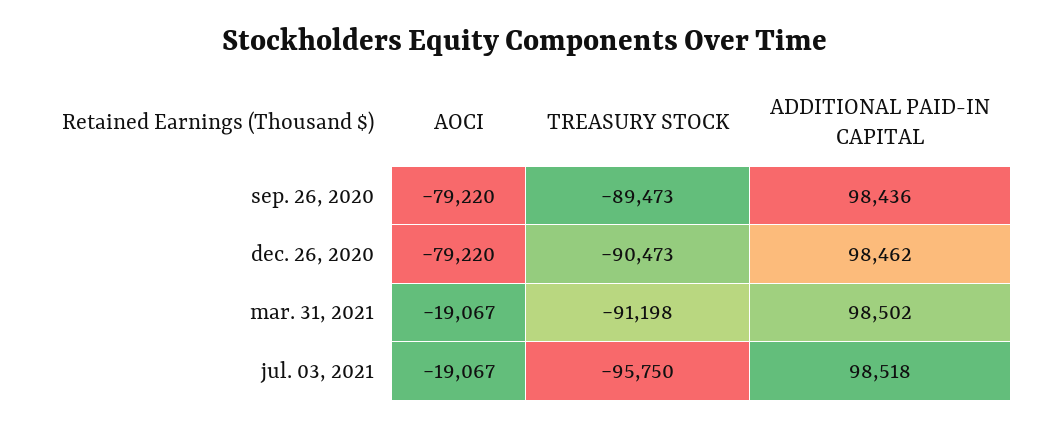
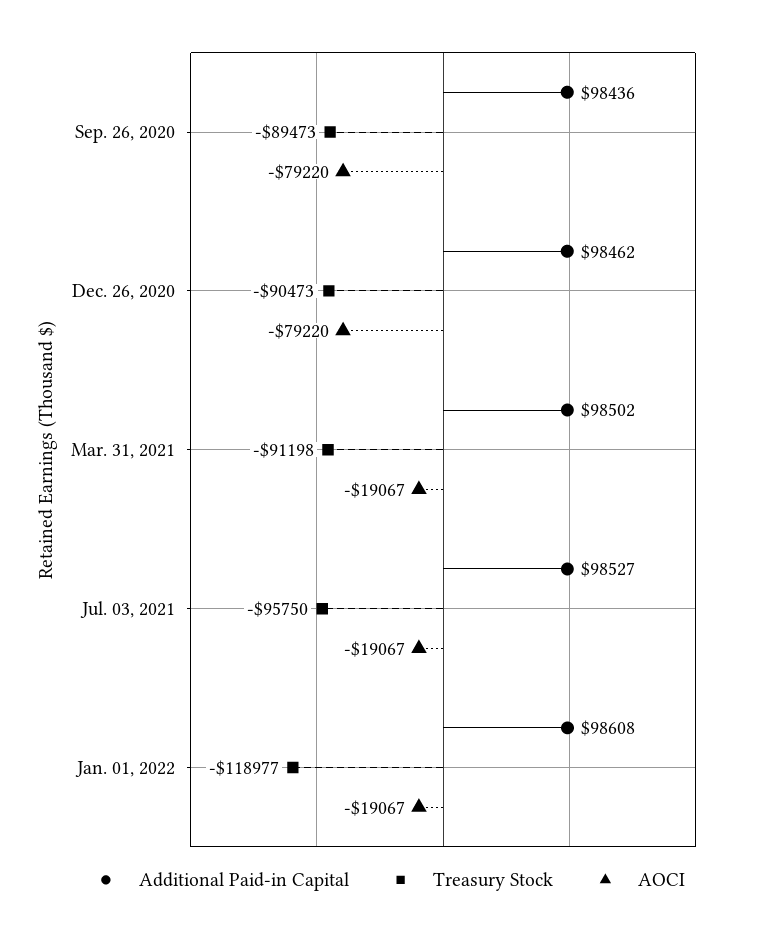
ADDITIONAL PAID-IN CAPITAL, jul. 03, 2021: 98518 -> 98527
ADDITIONAL PAID-IN CAPITAL, Jan. 01, 2022: none -> 98608
TREASURY STOCK, Jan. 01, 2022: none -> -118977
AOCI, Jan. 01, 2022: none -> -19067

